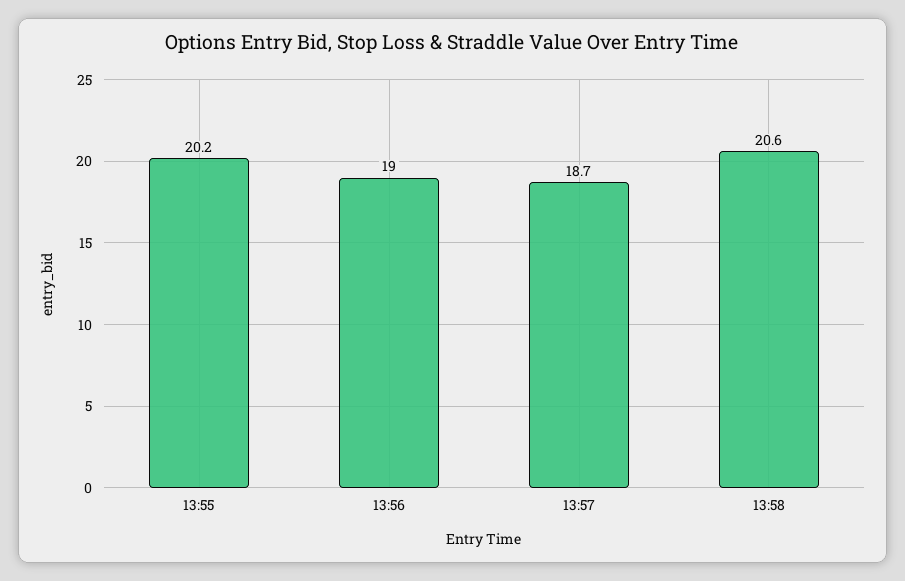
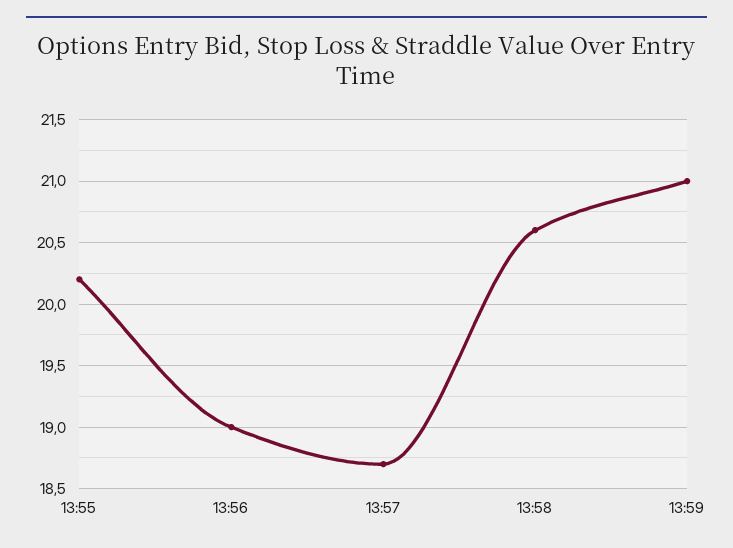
13:59: none -> 21

